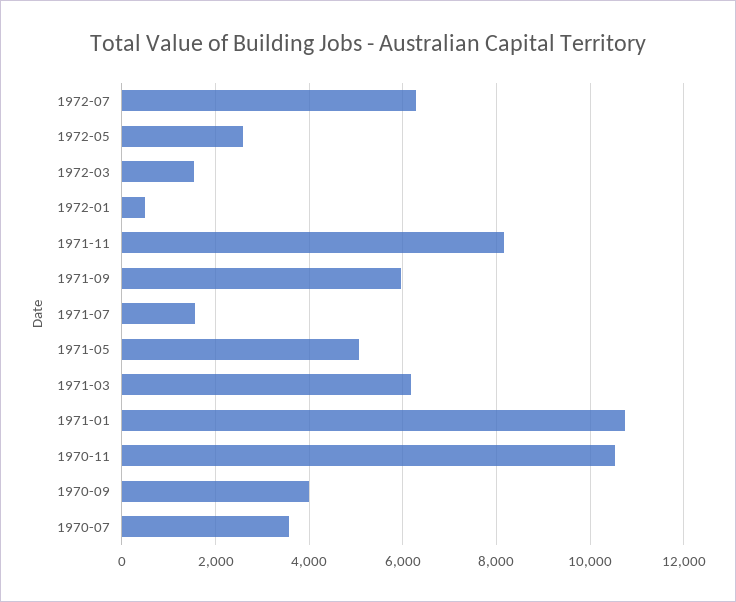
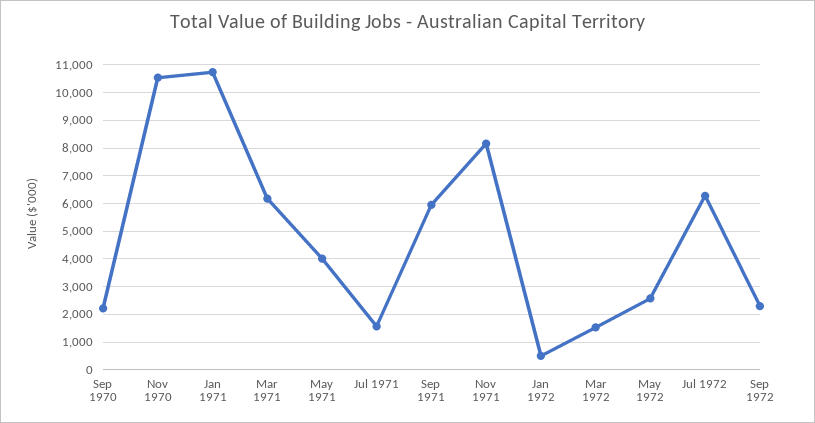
1971-05: 5000 -> 4000
1970-09: 4000 -> 2250
1970-07: 3600 -> none
Sep 1972: none -> 2250

